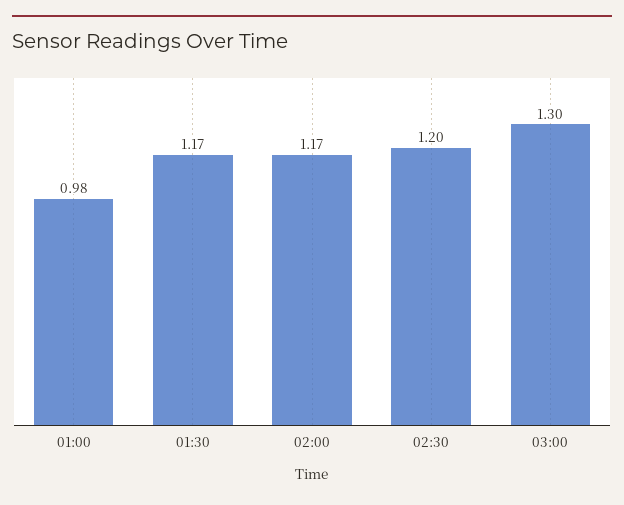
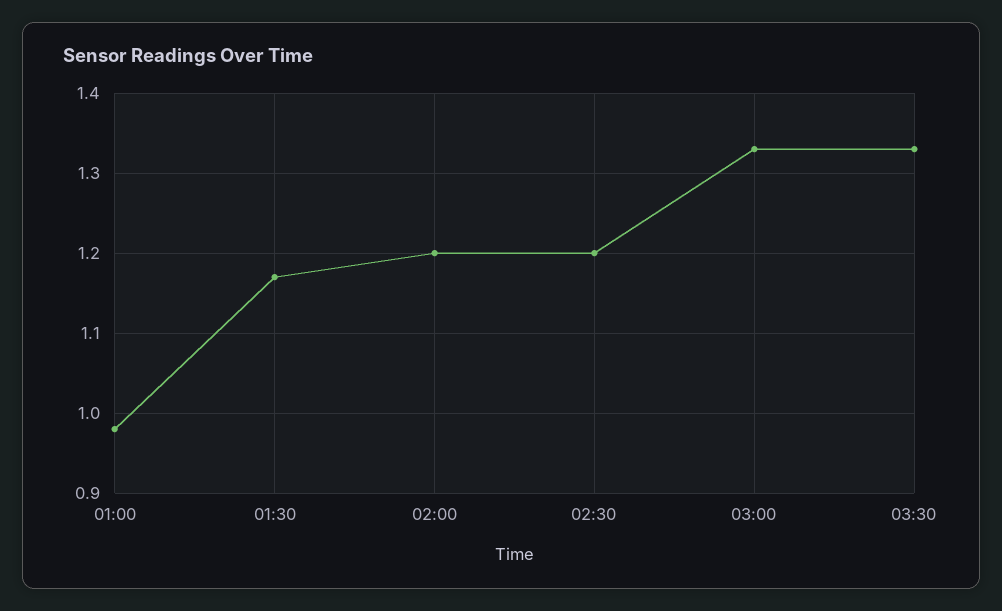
02:00: 1.17 -> 1.2
03:00: 1.3 -> 1.33
03:30: none -> 1.33

